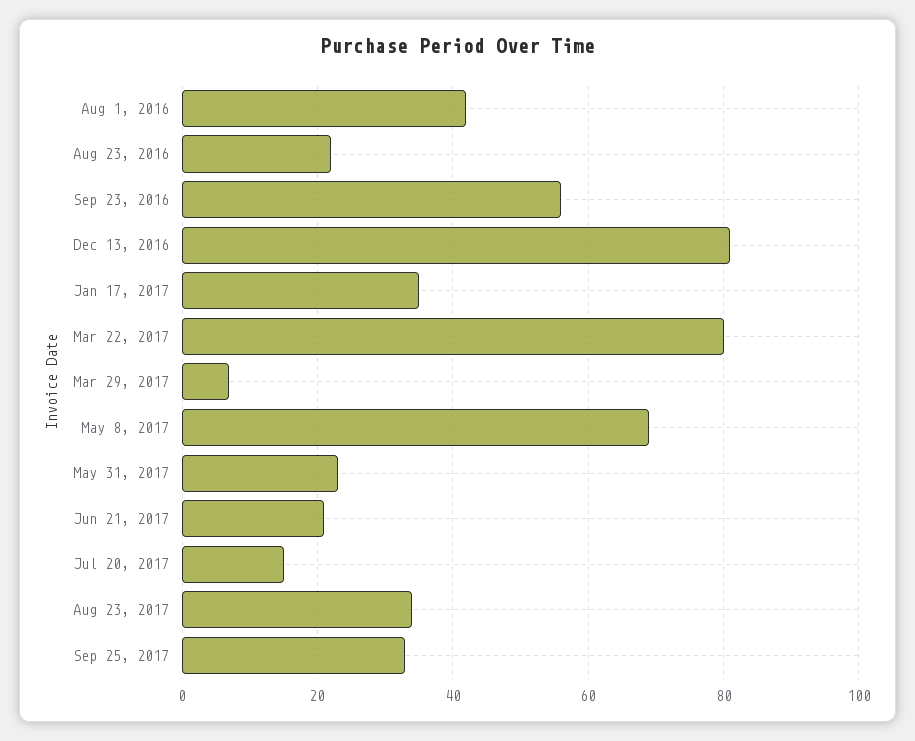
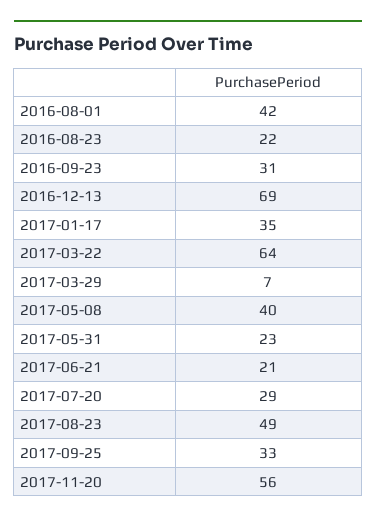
Sep 23, 2016: 55 -> 31
Dec 13, 2016: 80 -> 69
Mar 22, 2017: 80 -> 64
May 8, 2017: 70 -> 40
Jul 20, 2017: 15 -> 29
Aug 23, 2017: 35 -> 49
2017-11-20: none -> 56

